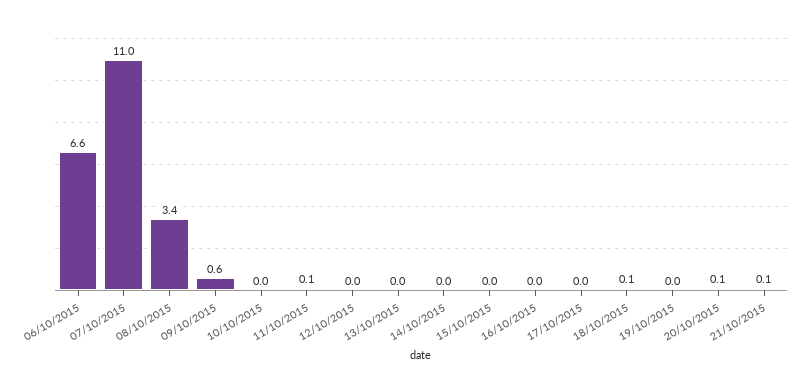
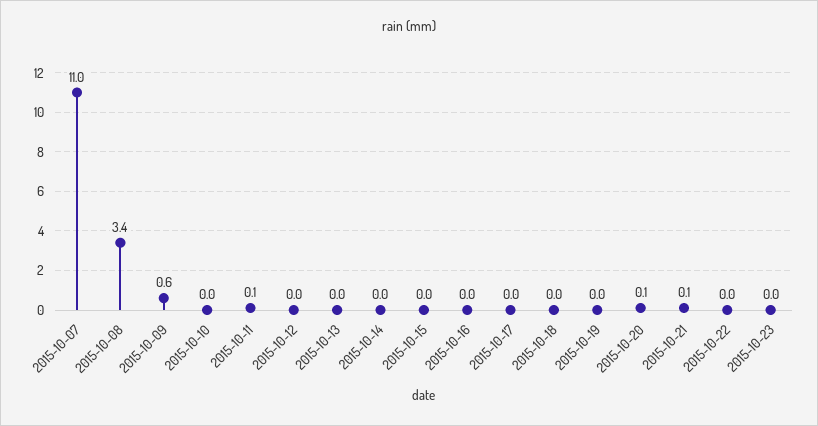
06/10/2015: 6.6 -> none
18/10/2015: 0.1 -> 0
2015-10-22: none -> 0
2015-10-23: none -> 0

